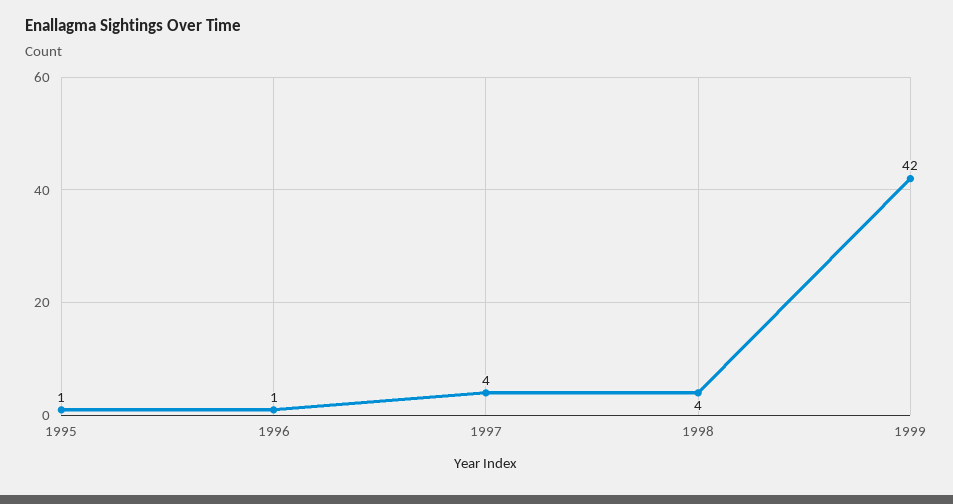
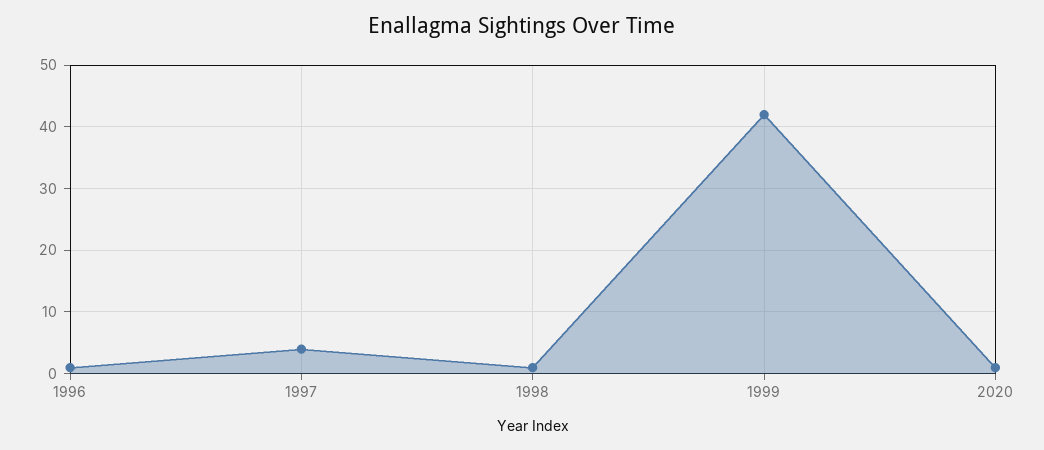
1995: 1 -> none
1998: 4 -> 1
2020: none -> 1

